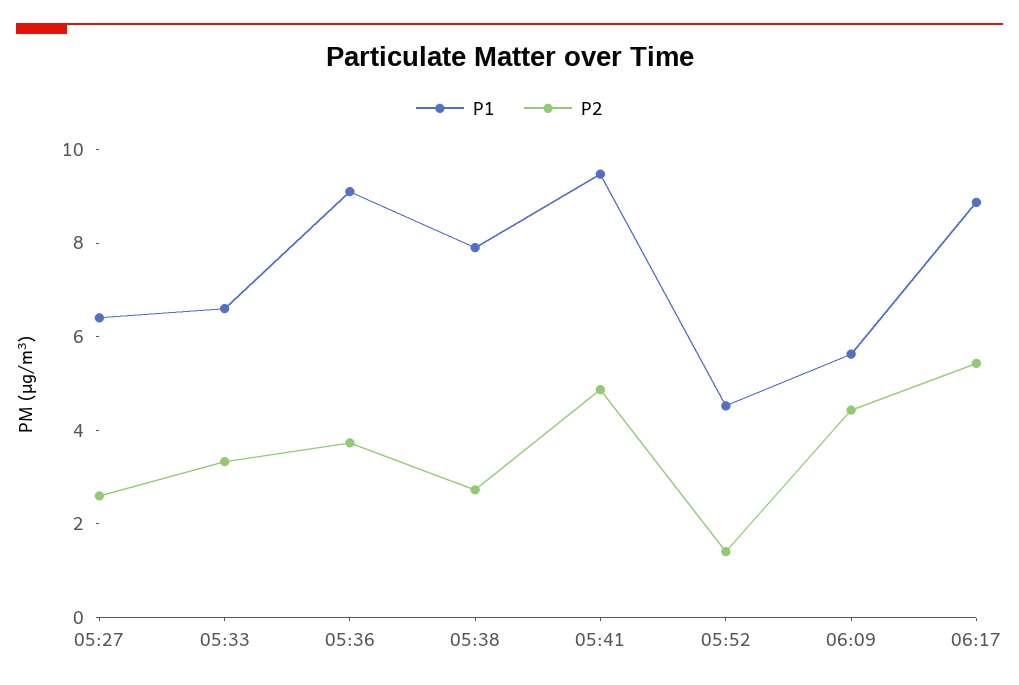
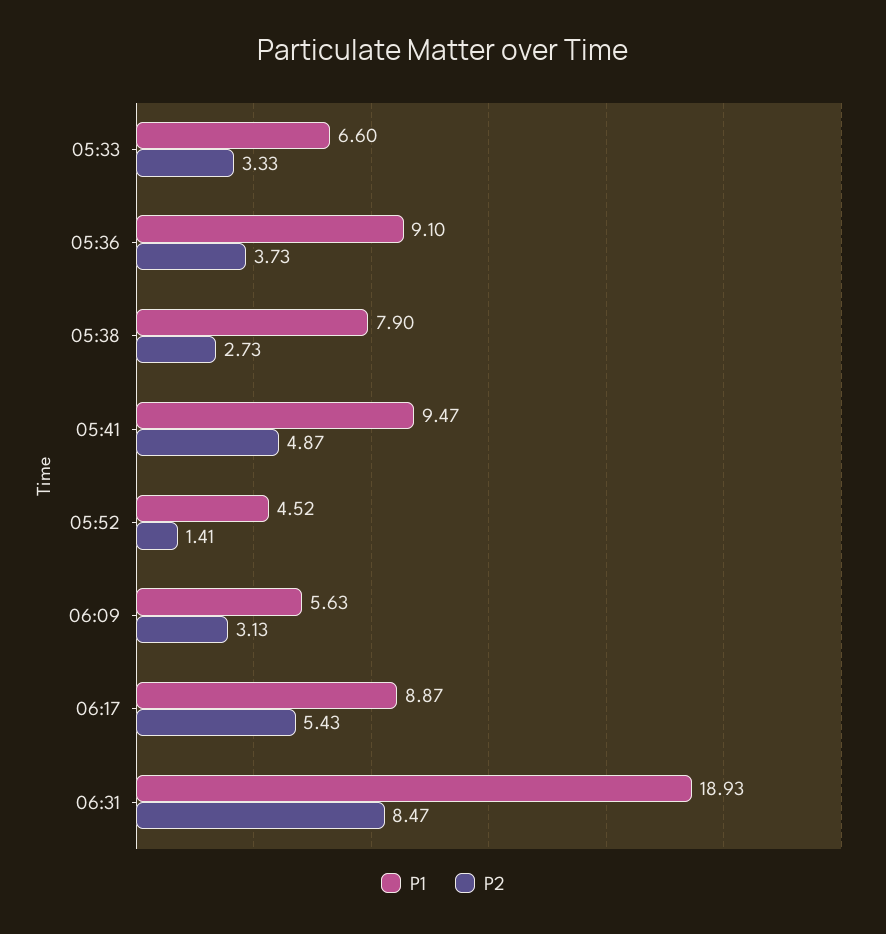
P1, 05:27: 6.5 -> none
P2, 05:27: 2.5 -> none
P2, 06:09: 4.5 -> 3.13
P1, 06:31: none -> 18.93
P2, 06:31: none -> 8.47

